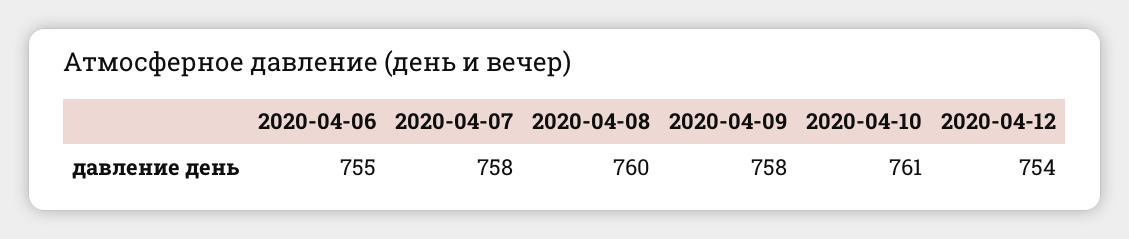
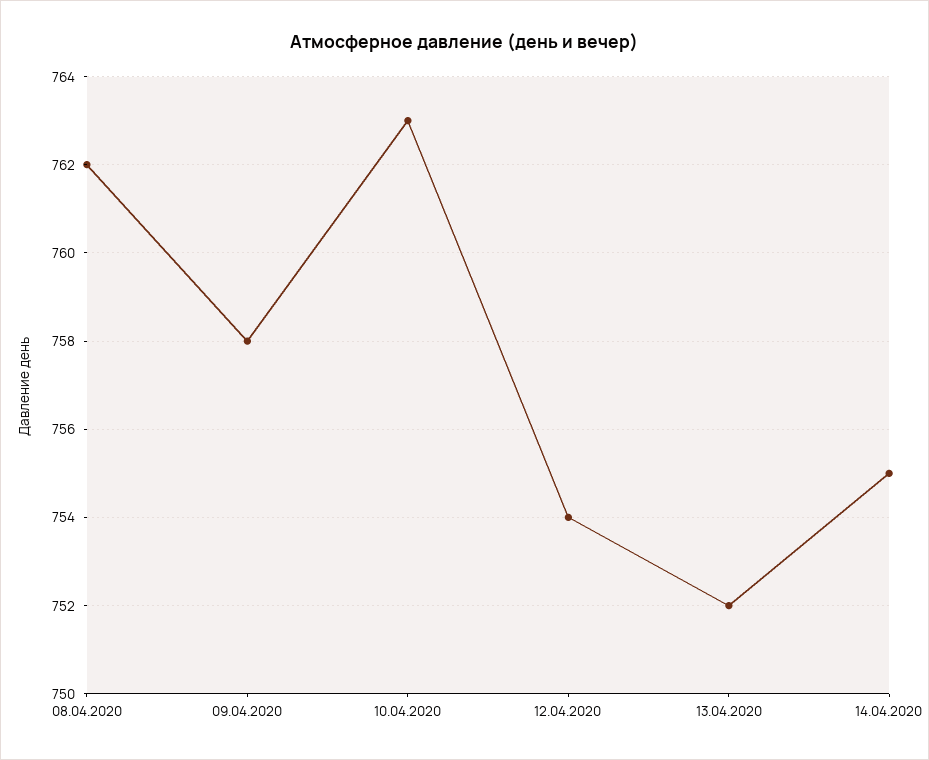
2020-04-06: 755 -> none
2020-04-07: 758 -> none
2020-04-08: 760 -> 762
2020-04-10: 761 -> 763
13.04.2020: none -> 752
14.04.2020: none -> 755

